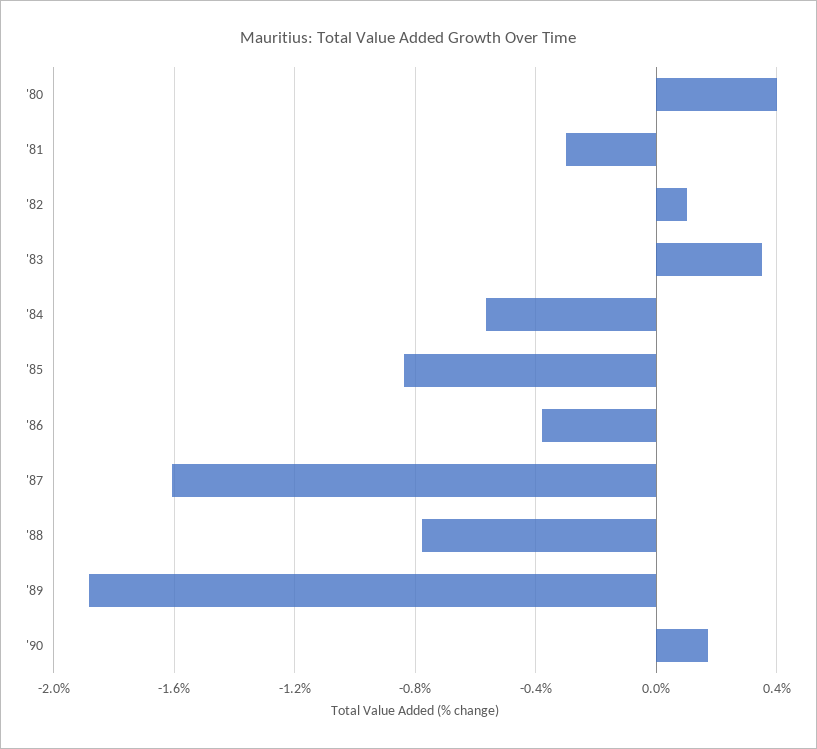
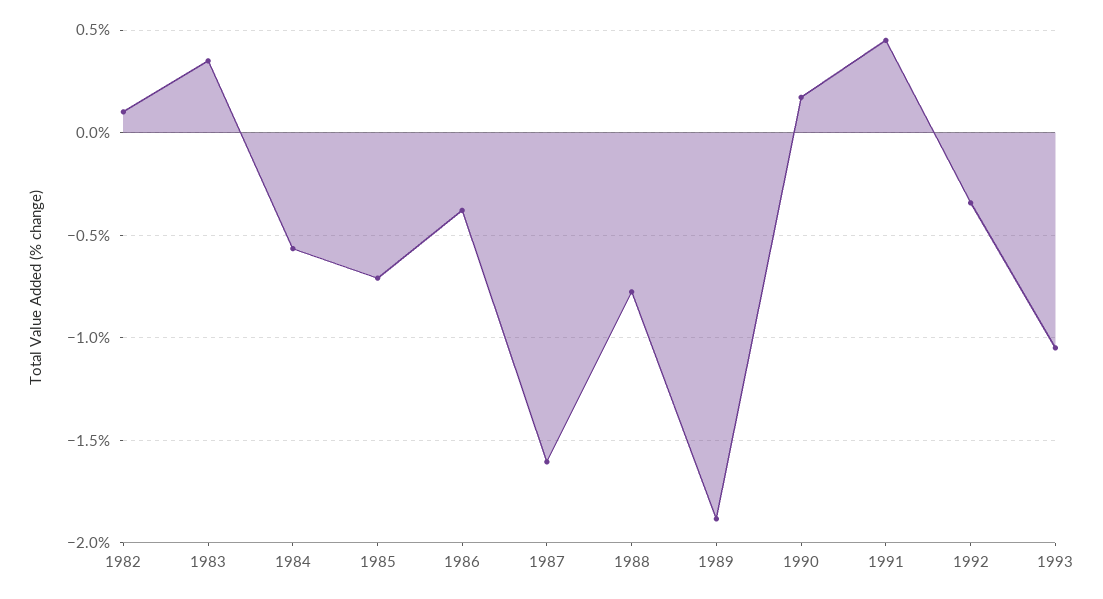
'80: 0.4 -> none
'81: -0.3 -> none
'85: -0.85 -> -0.7
1991: none -> 0.45
1992: none -> -0.35
1993: none -> -1.05

